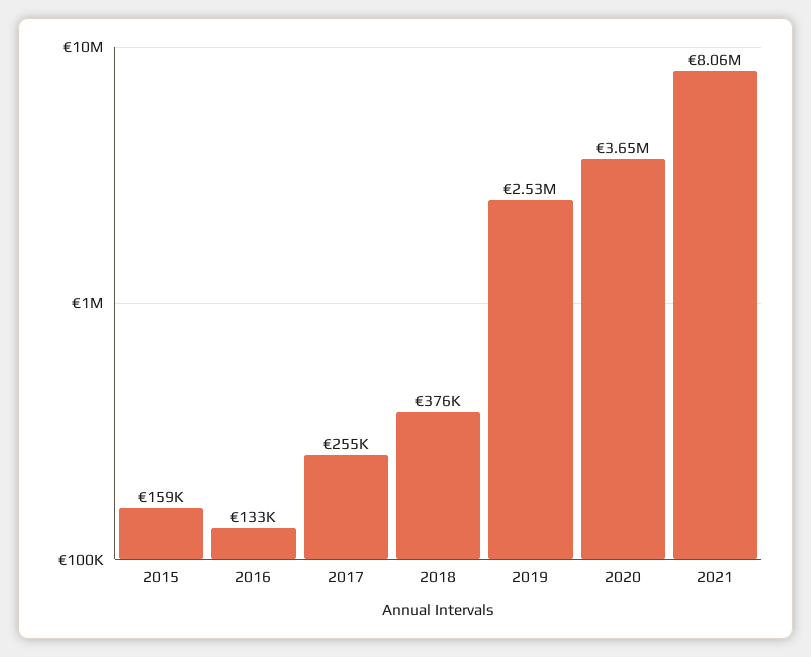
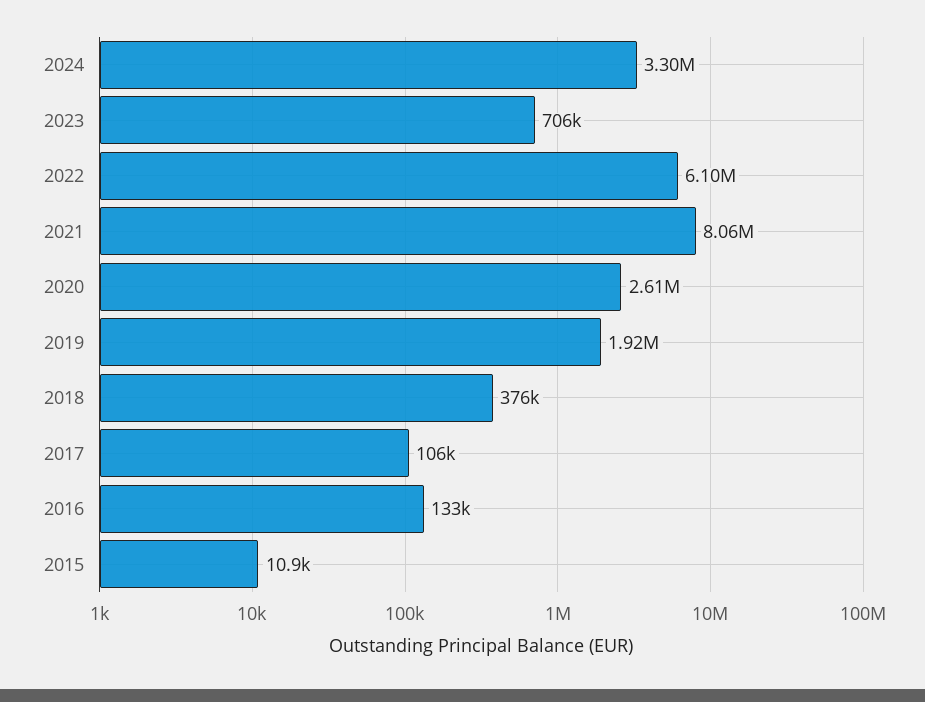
2015: 159000 -> 10900
2017: 255000 -> 106000
2019: 2530000 -> 1920000
2020: 3650000 -> 2610000
2024: none -> 3300000
2023: none -> 706000
2022: none -> 6100000

